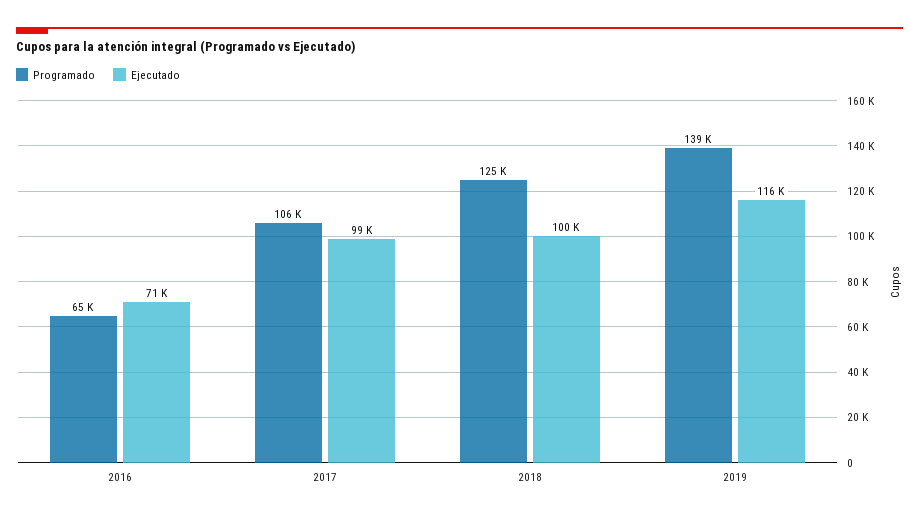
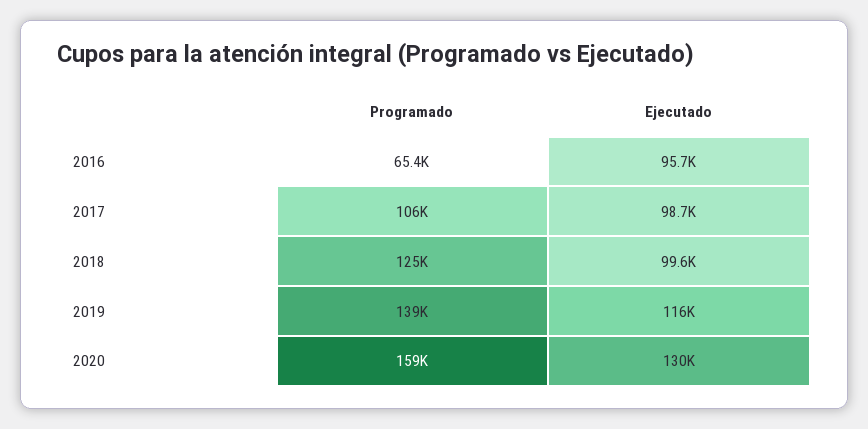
Ejecutado, 2016: 71000 -> 95700
Programado, 2020: none -> 159000
Ejecutado, 2020: none -> 130000

